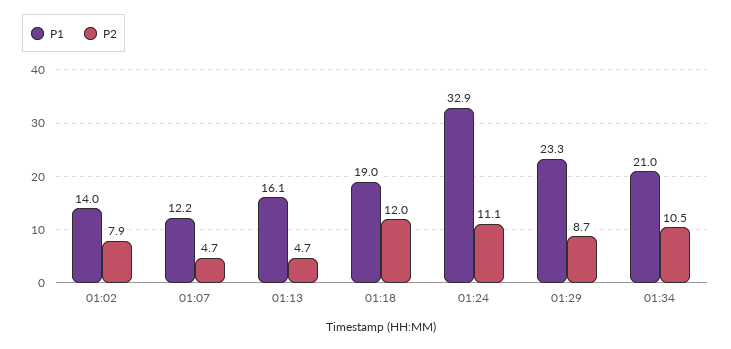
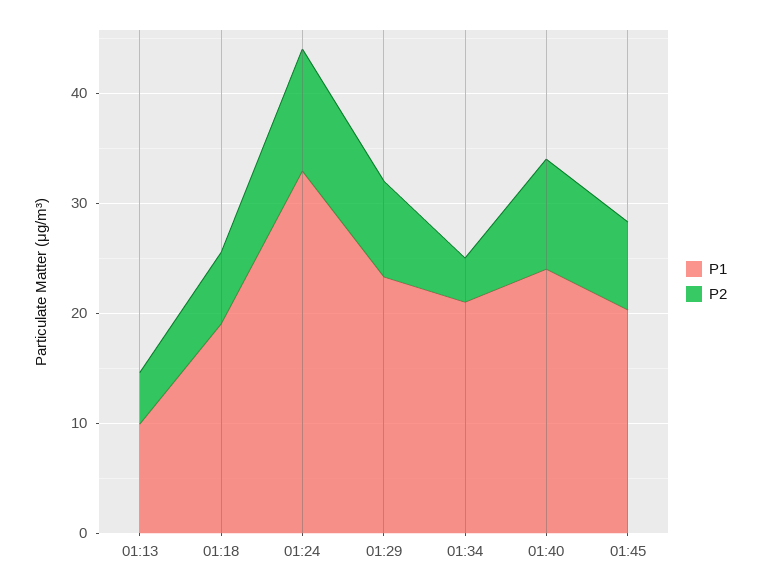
P1, 01:02: 14 -> none
P2, 01:02: 7.9 -> none
P1, 01:07: 12.2 -> none
P2, 01:07: 4.7 -> none
P1, 01:13: 16.1 -> 10
P2, 01:18: 12 -> 6
P2, 01:34: 10.5 -> 4
P1, 01:40: none -> 24
P2, 01:40: none -> 10
P1, 01:45: none -> 20
P2, 01:45: none -> 8

